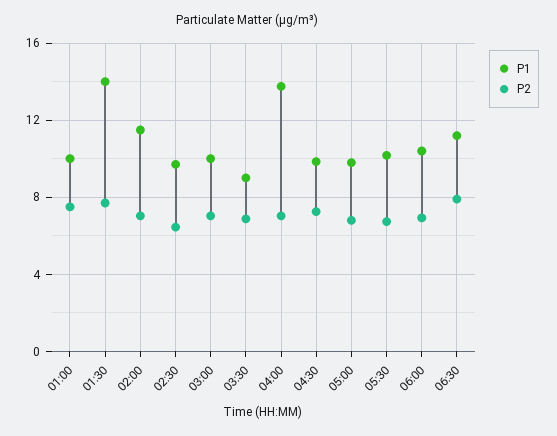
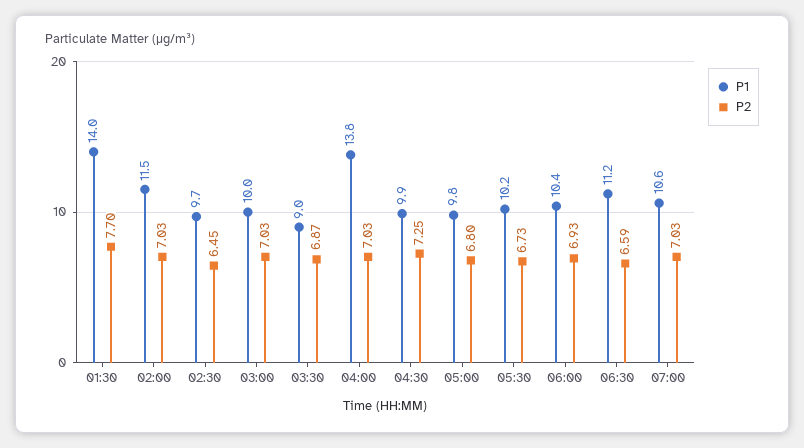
P1, 01:00: 10 -> none
P2, 01:00: 7.5 -> none
P2, 06:30: 8 -> 6.59
P1, 07:00: none -> 10.6
P2, 07:00: none -> 7.03

